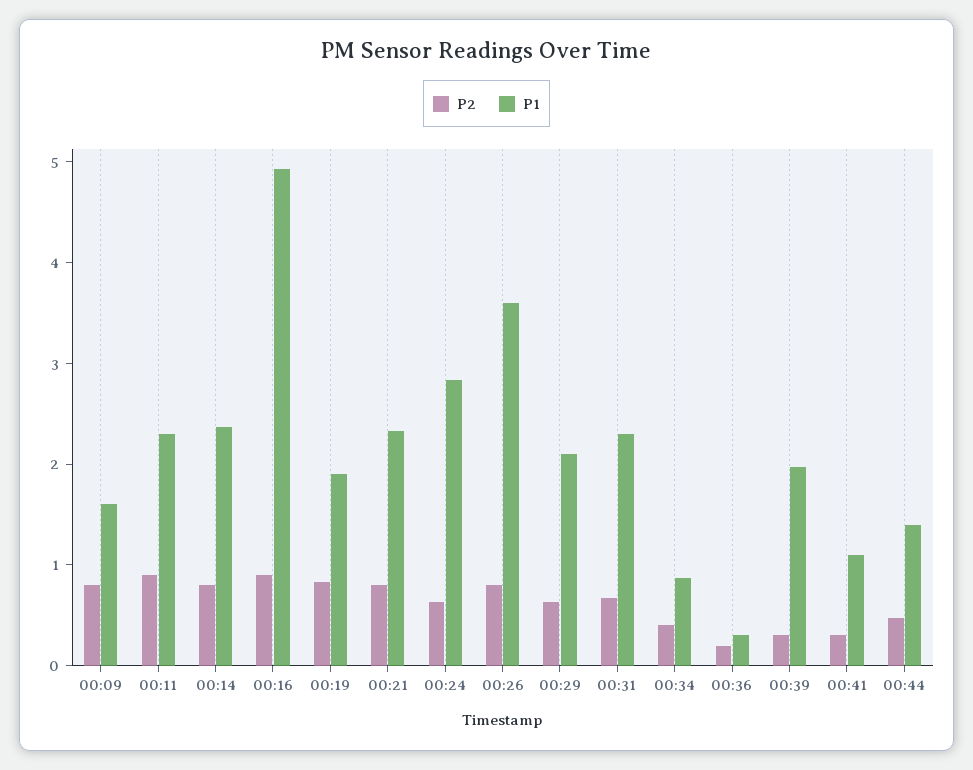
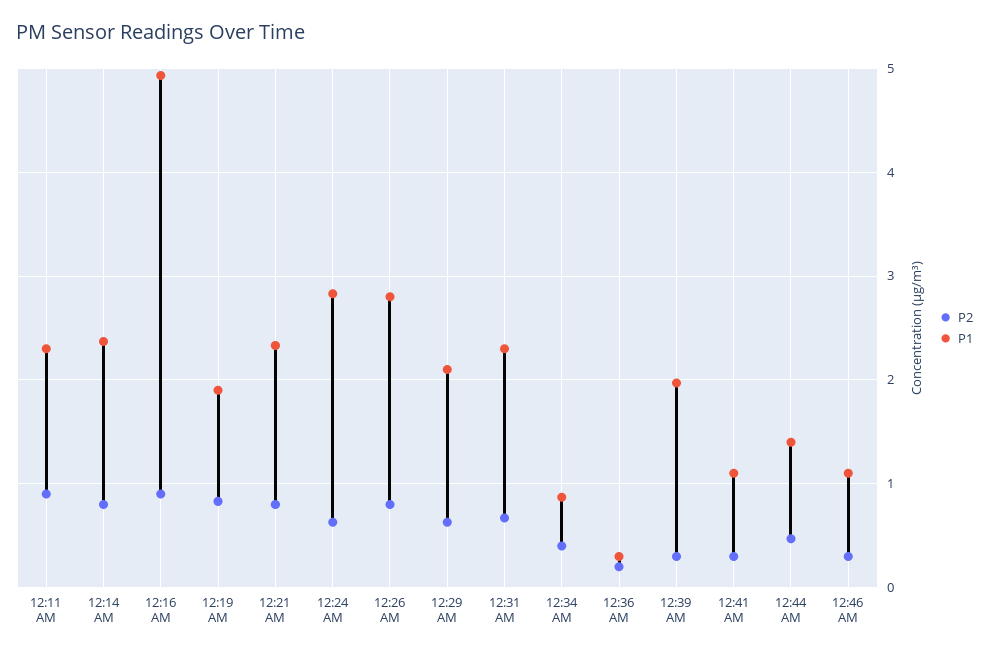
P2, 00:09: 0.8 -> none
P1, 00:09: 1.6 -> none
P1, 00:26: 3.6 -> 2.8
P2, 12:46 AM: none -> 0.3
P1, 12:46 AM: none -> 1.1

